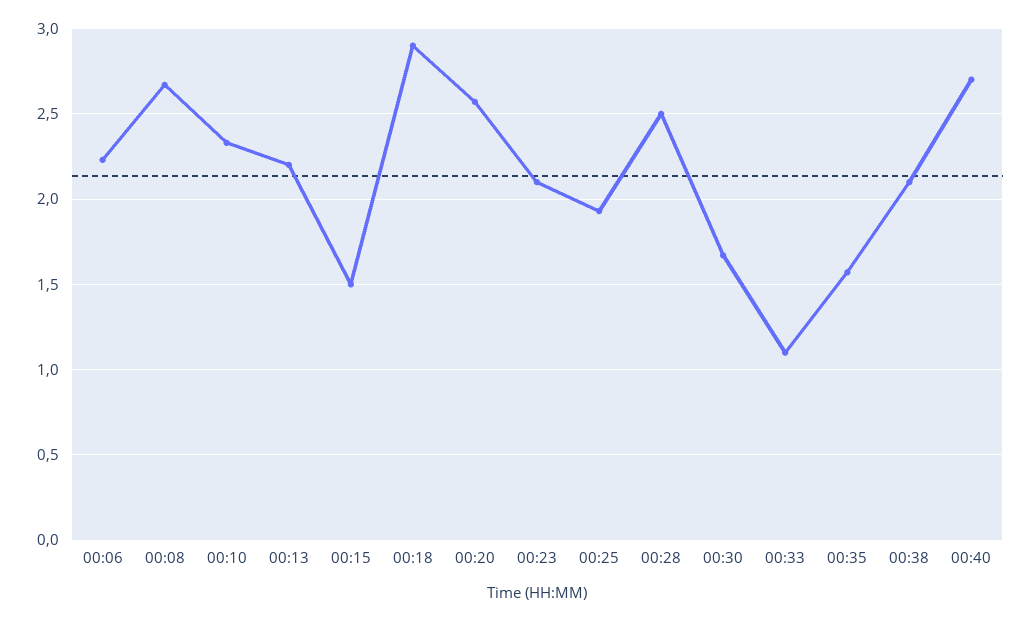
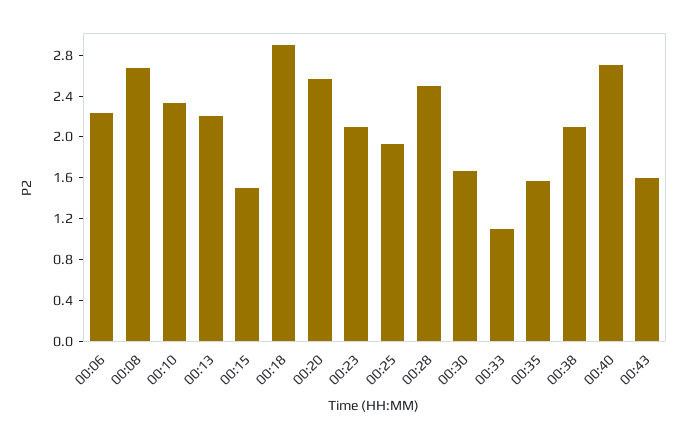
00:43: none -> 1.6

